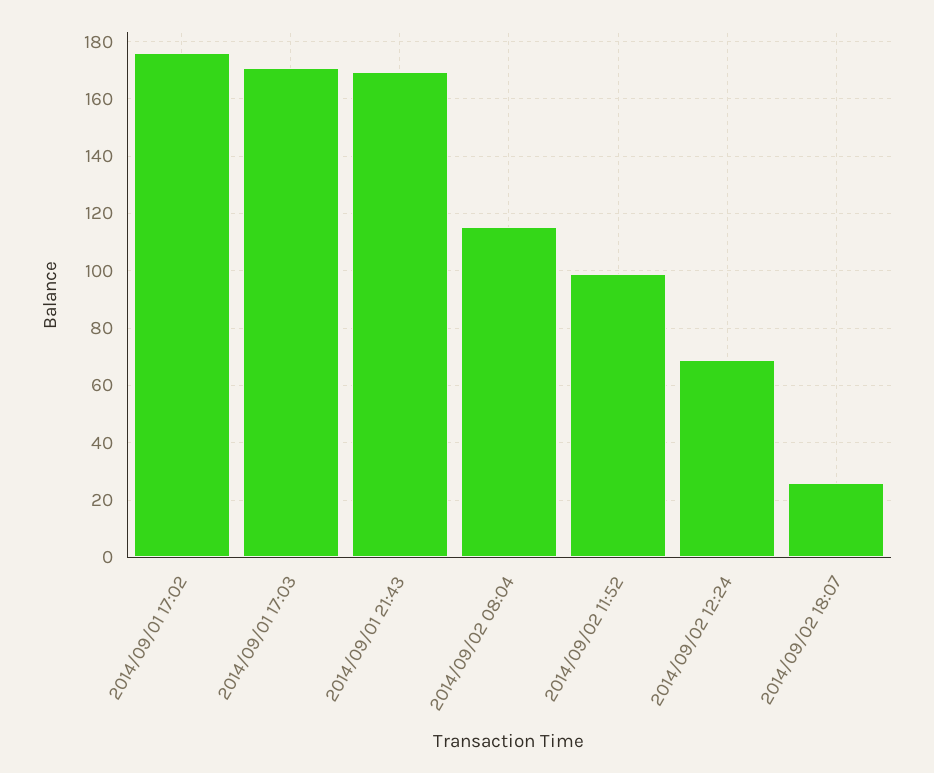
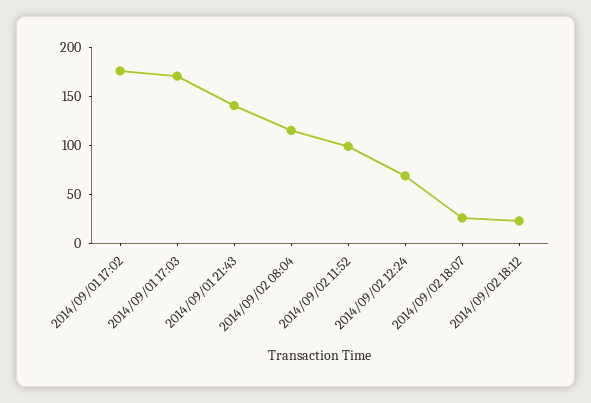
2014/09/01 21:43: 170 -> 140
2014/09/02 18:12: none -> 20

